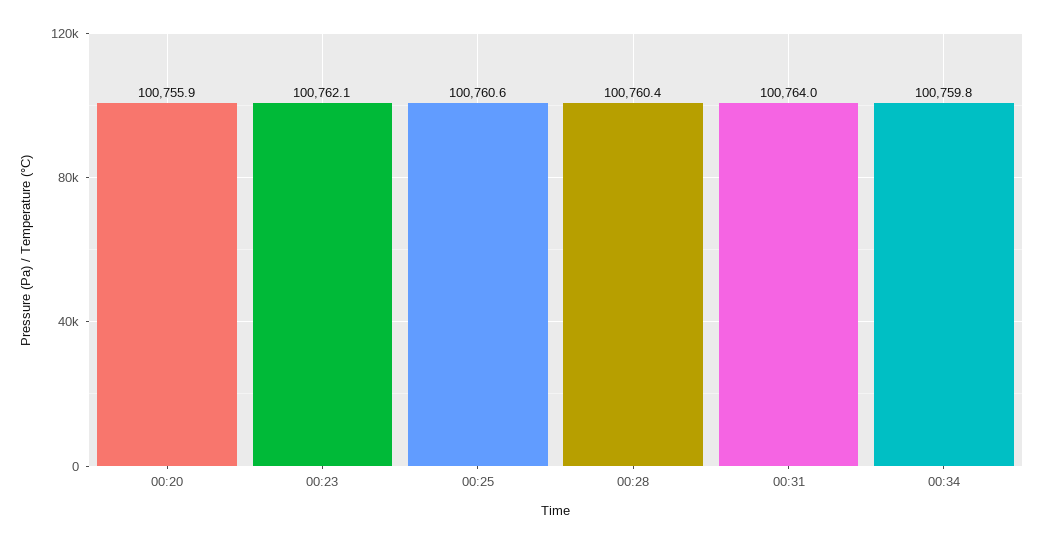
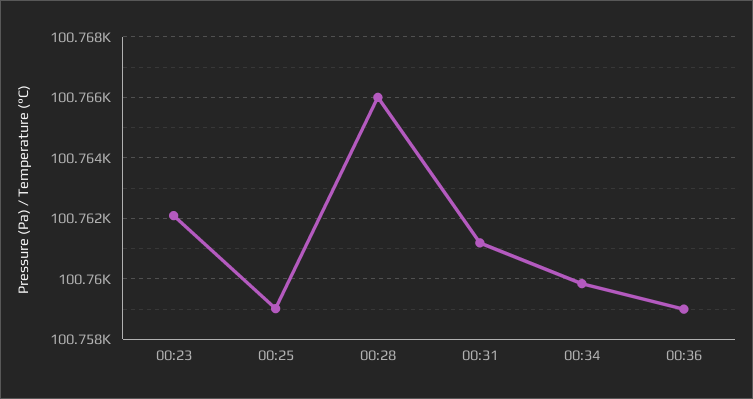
00:20: 100755.9 -> none
00:25: 100760.6 -> 100759
00:28: 100760.4 -> 100766
00:31: 100764 -> 100761.2
00:36: none -> 100759

